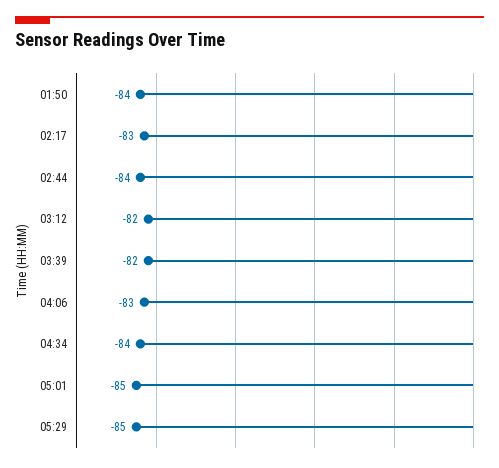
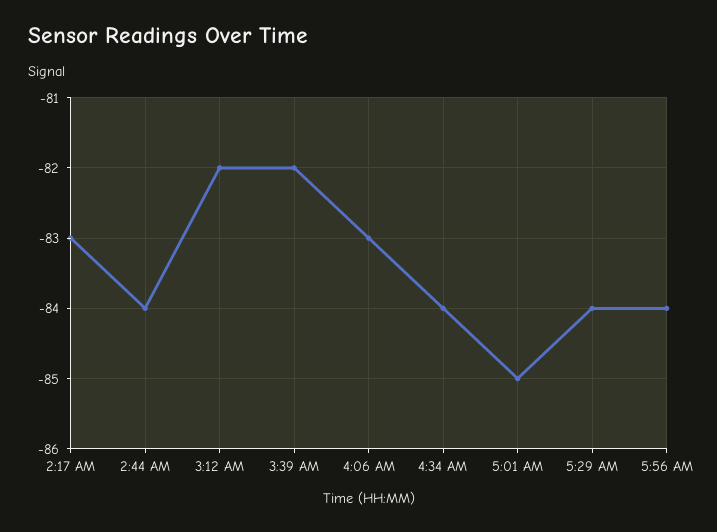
01:50: -84 -> none
05:29: -85 -> -84
5:56 AM: none -> -84

